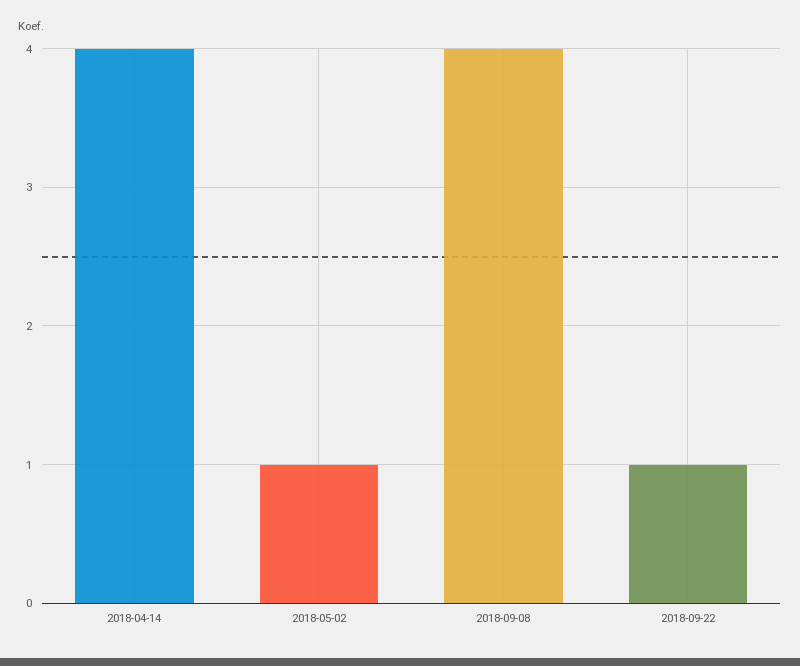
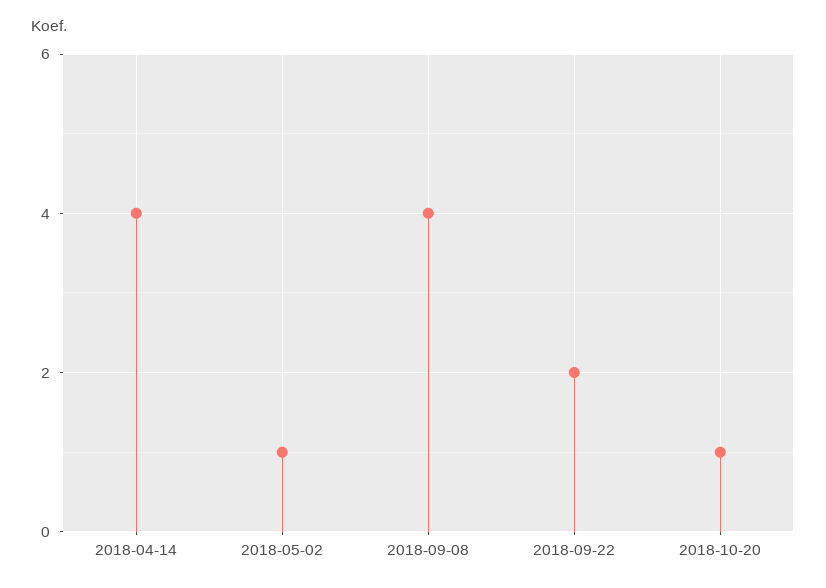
2018-09-22: 1 -> 2
2018-10-20: none -> 1

